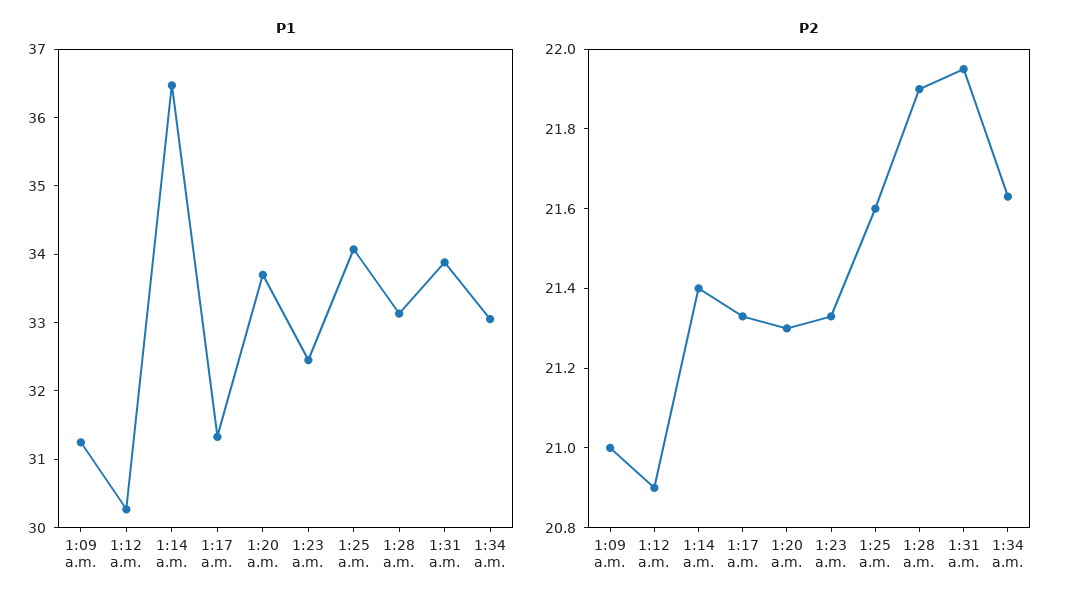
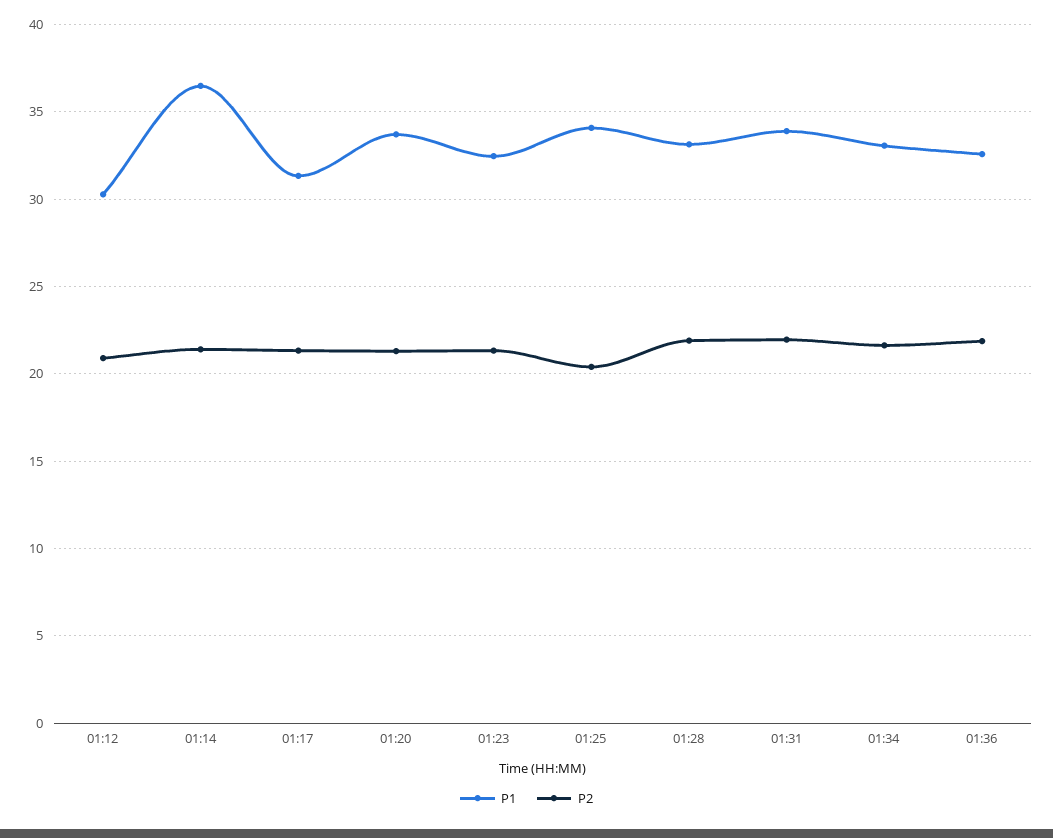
P1, 1:09 a.m.: 31.2 -> none
P2, 1:09 a.m.: 21 -> none
P2, 1:25 a.m.: 21.6 -> 20.5
P1, 01:36: none -> 32.5
P2, 01:36: none -> 22

